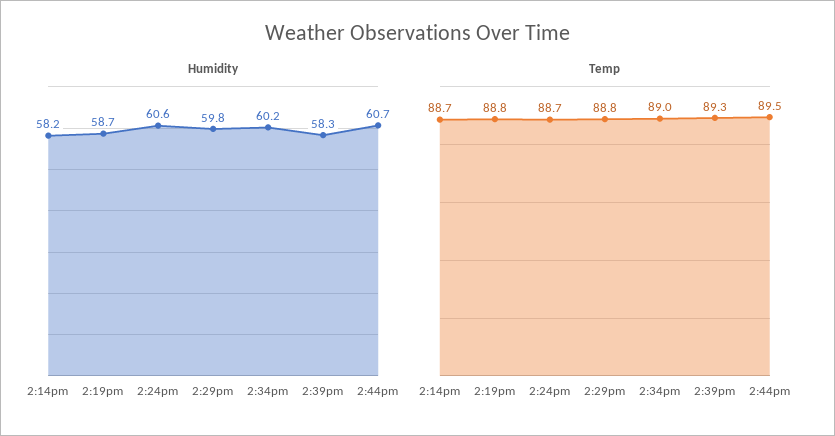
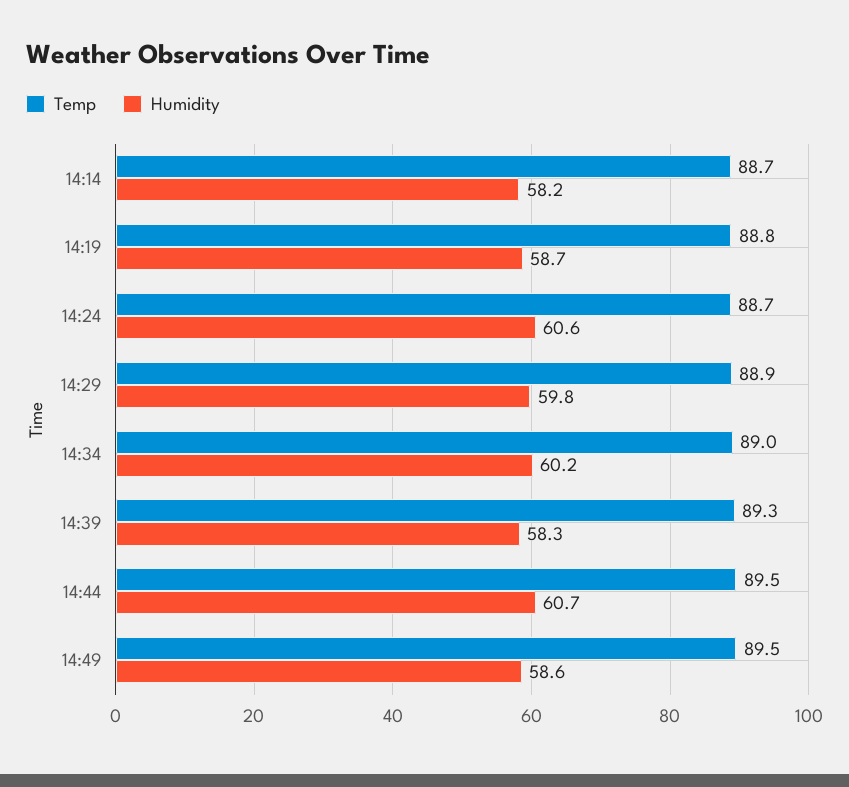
Temp, 2:29pm: 88.8 -> 88.9
Temp, 14:49: none -> 89.5
Humidity, 14:49: none -> 58.6

